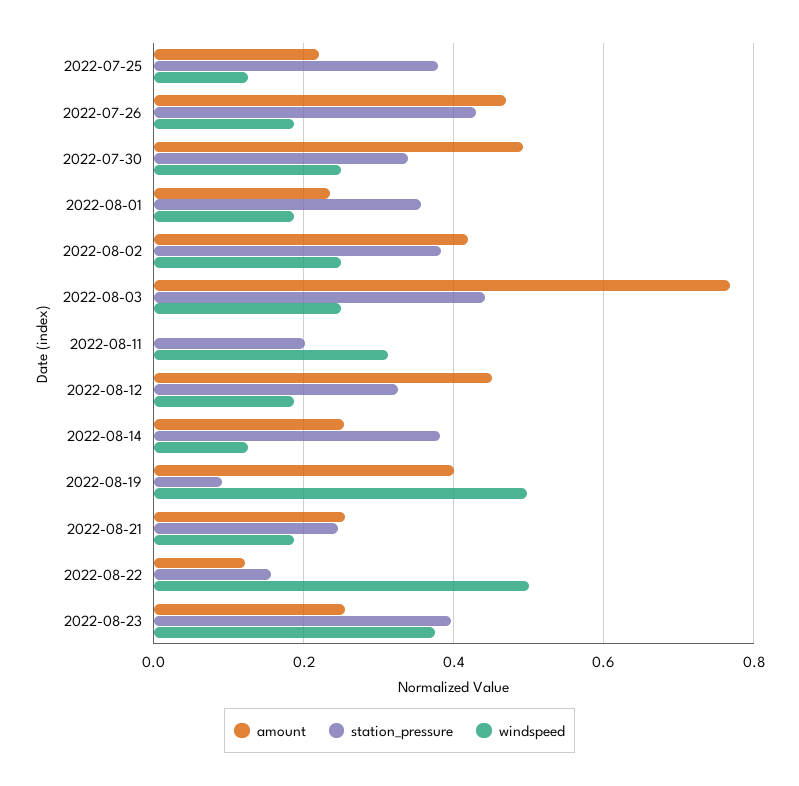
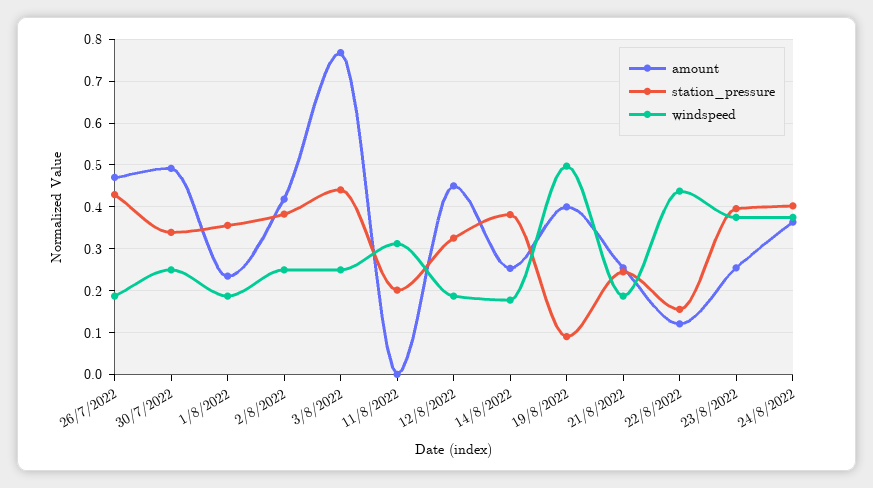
amount, 2022-07-25: 0.22 -> none
station_pressure, 2022-07-25: 0.38 -> none
windspeed, 2022-07-25: 0.12 -> none
windspeed, 2022-08-14: 0.12 -> 0.18
windspeed, 2022-08-22: 0.5 -> 0.44
amount, 24/8/2022: none -> 0.36
station_pressure, 24/8/2022: none -> 0.4
windspeed, 24/8/2022: none -> 0.38

